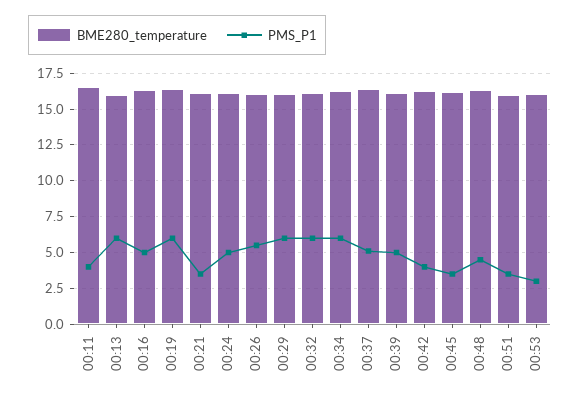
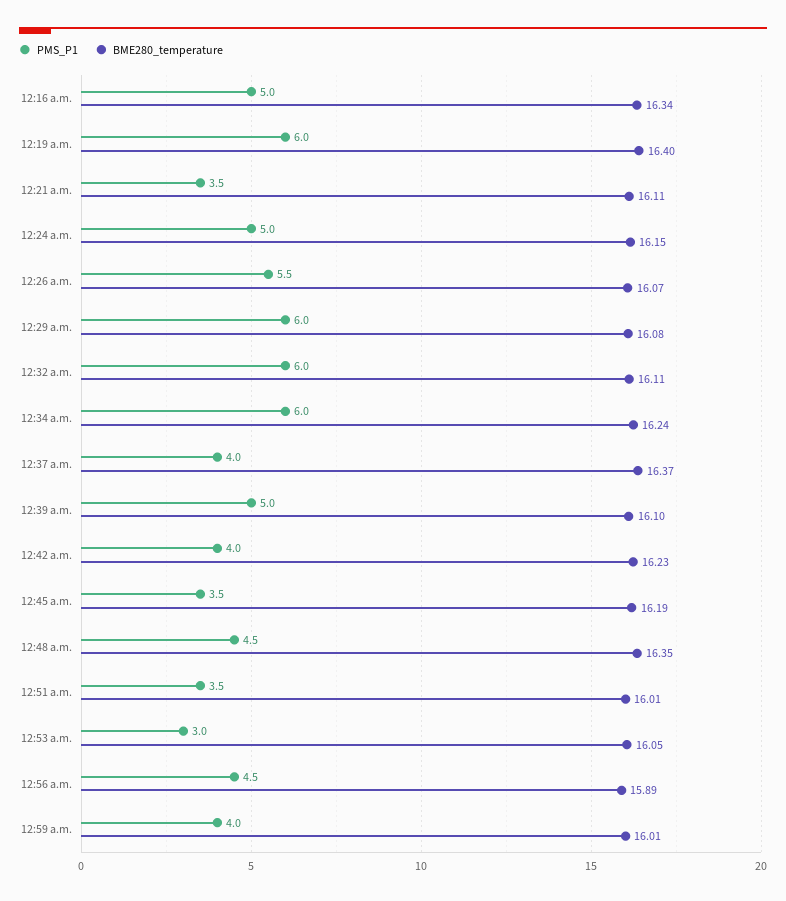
BME280_temperature, 00:11: 16.5 -> none
PMS_P1, 00:11: 4 -> none
BME280_temperature, 00:13: 16 -> none
PMS_P1, 00:13: 6 -> none
PMS_P1, 00:37: 5 -> 4
PMS_P1, 12:56 a.m.: none -> 4.5
BME280_temperature, 12:56 a.m.: none -> 15.89
PMS_P1, 12:59 a.m.: none -> 4
BME280_temperature, 12:59 a.m.: none -> 16.01

